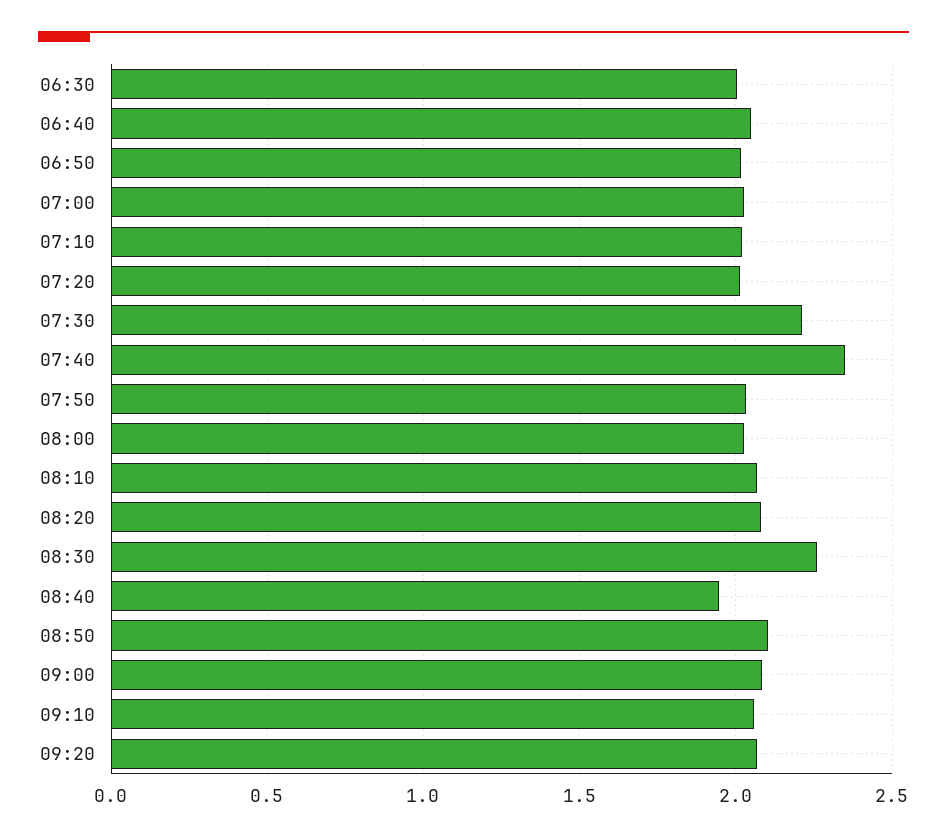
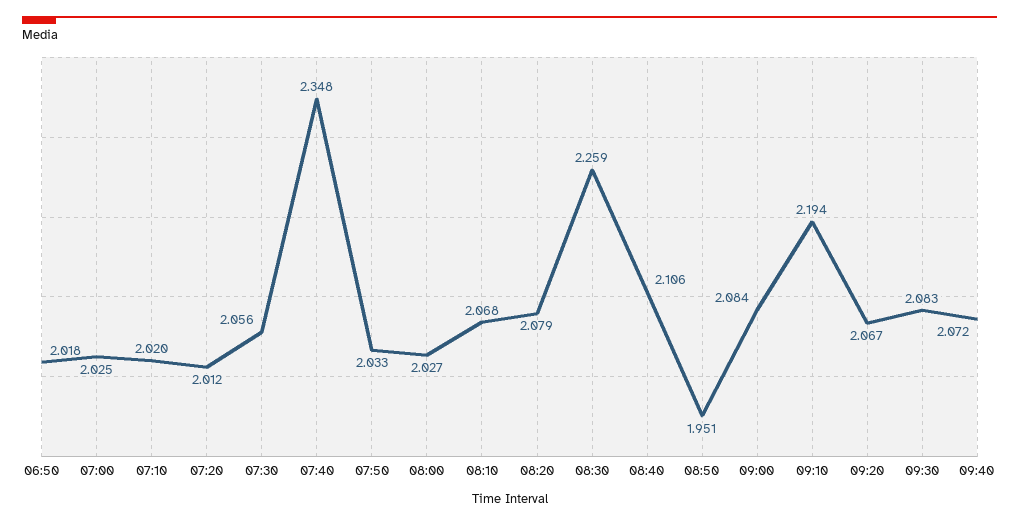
06:30: 2 -> none
06:40: 2.05 -> none
07:30: 2.2 -> 2.056
08:40: 1.95 -> 2.106
08:50: 2.1 -> 1.951
09:10: 2.05 -> 2.194
09:30: none -> 2.083
09:40: none -> 2.072

